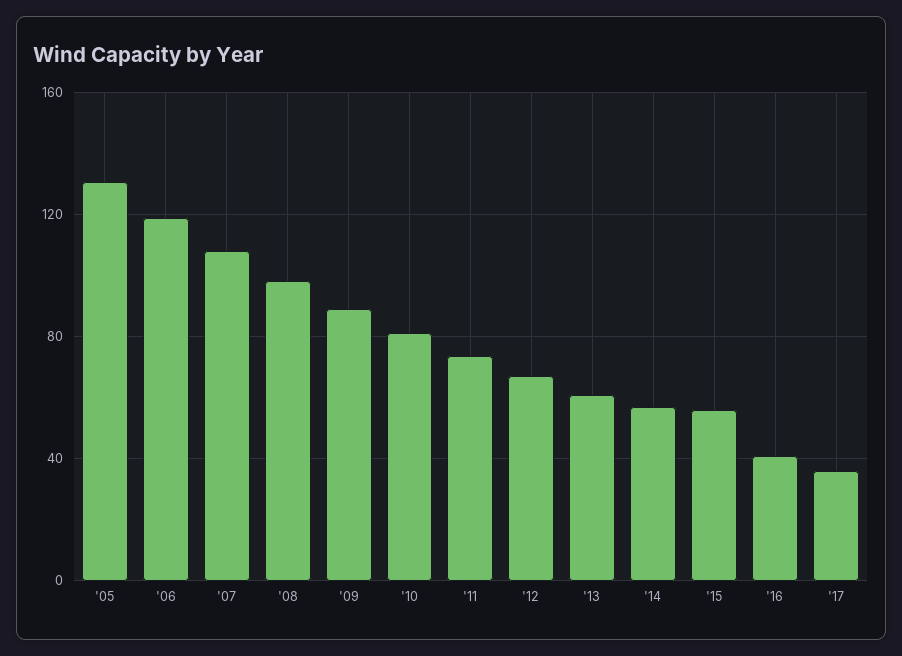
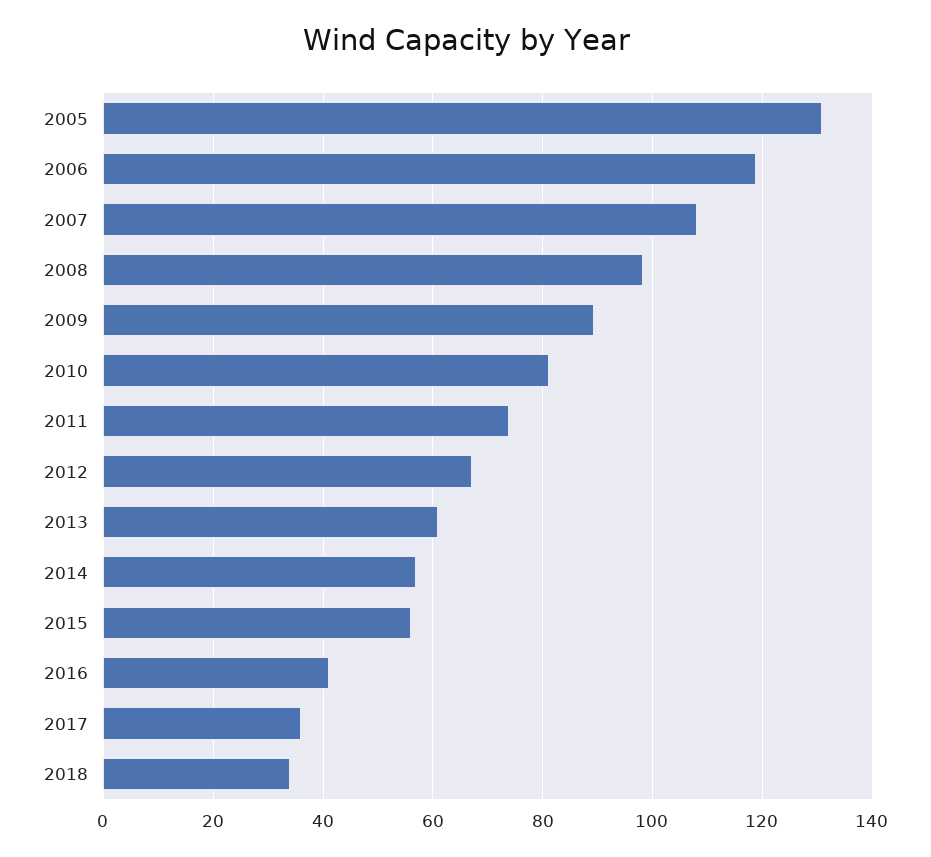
2018: none -> 34

